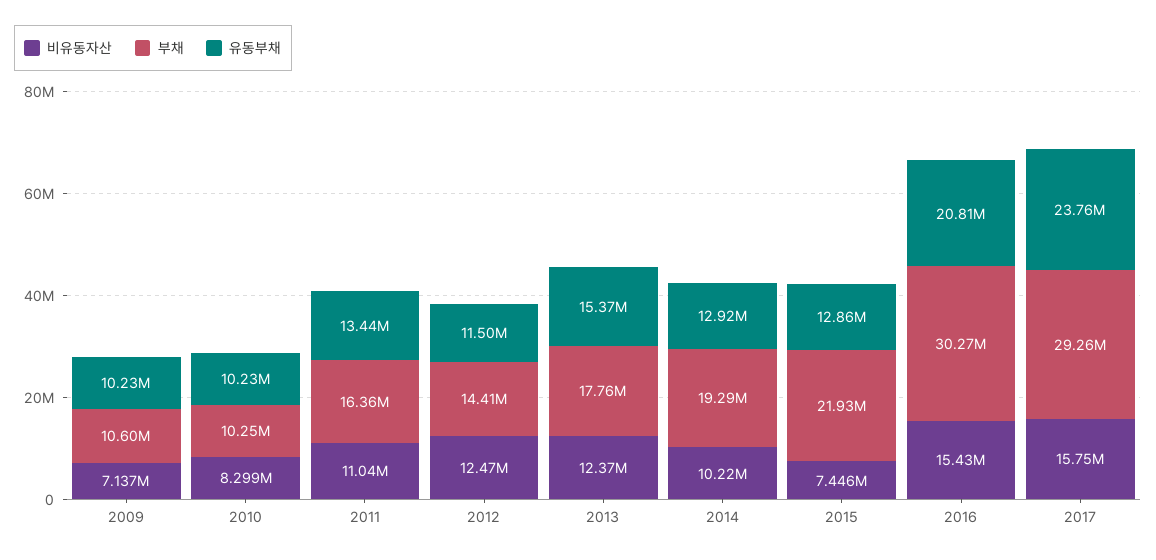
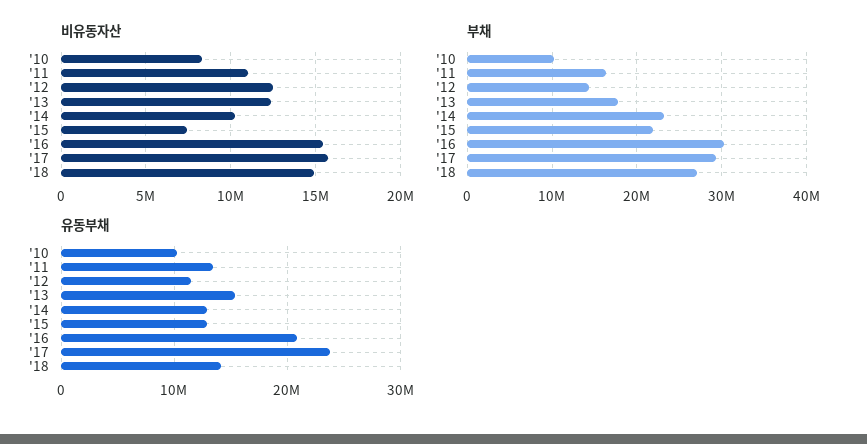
비유동자산, 2009: 7137000 -> none
부채, 2009: 10600000 -> none
유동부채, 2009: 10230000 -> none
부채, 2014: 19290000 -> 23000000
비유동자산, '18: none -> 15000000
부채, '18: none -> 27000000
유동부채, '18: none -> 14000000

